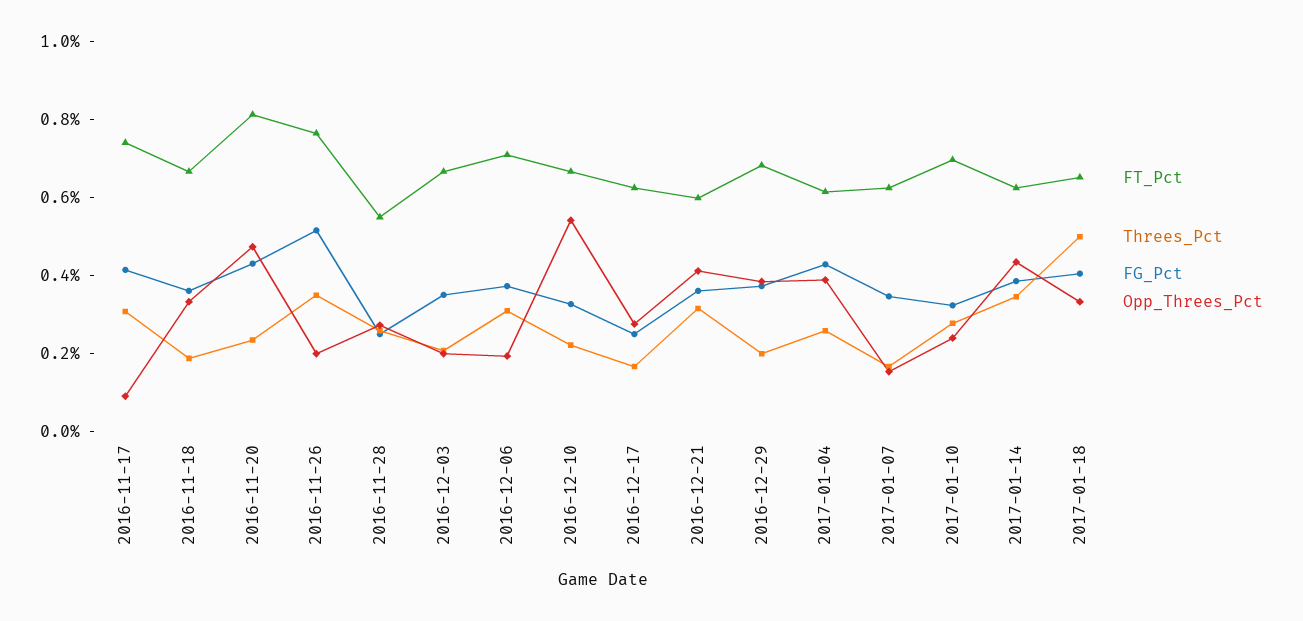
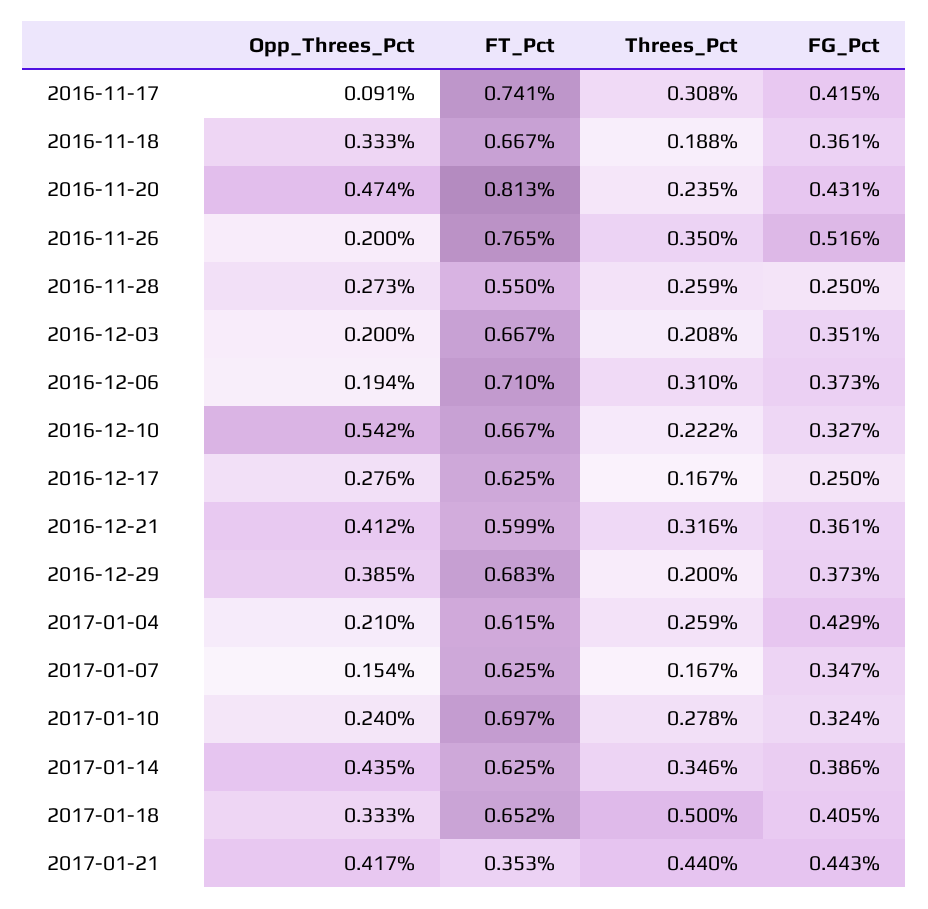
Opp_Threes_Pct, 2017-01-04: 0.4 -> 0.21
Opp_Threes_Pct, 2017-01-21: none -> 0.417
FT_Pct, 2017-01-21: none -> 0.353
Threes_Pct, 2017-01-21: none -> 0.44
FG_Pct, 2017-01-21: none -> 0.443

